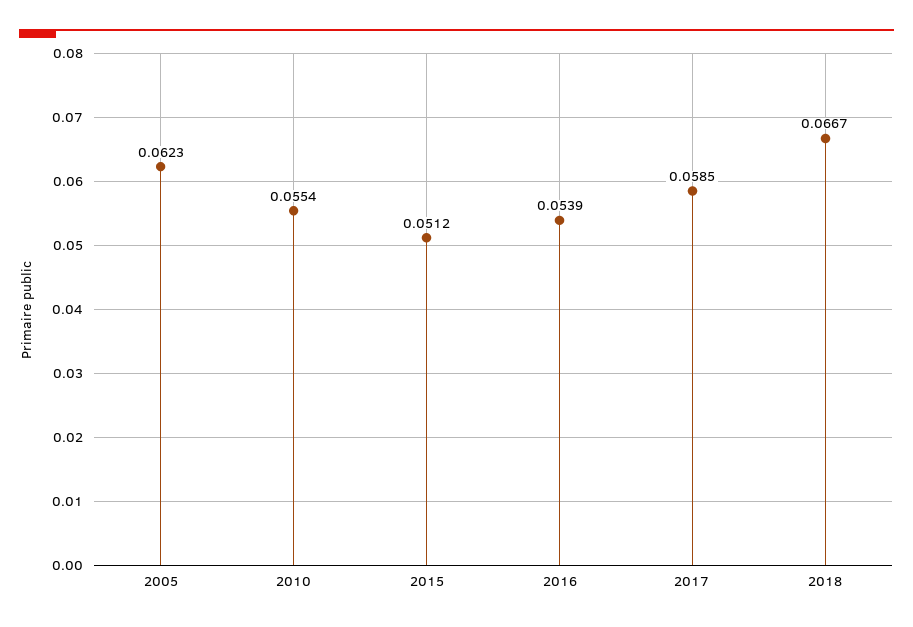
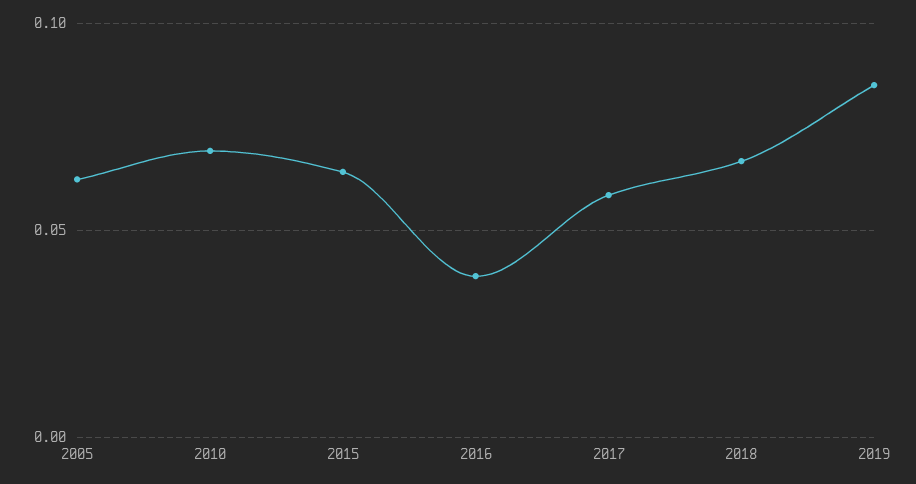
2010: 0.0554 -> 0.07
2015: 0.0512 -> 0.065
2016: 0.0539 -> 0.04
2019: none -> 0.085

